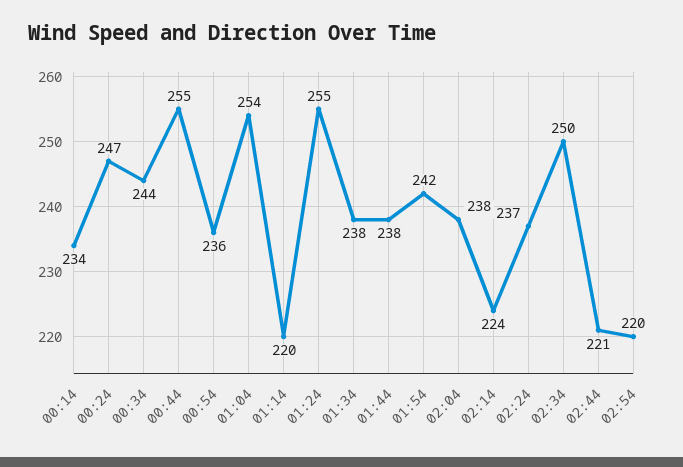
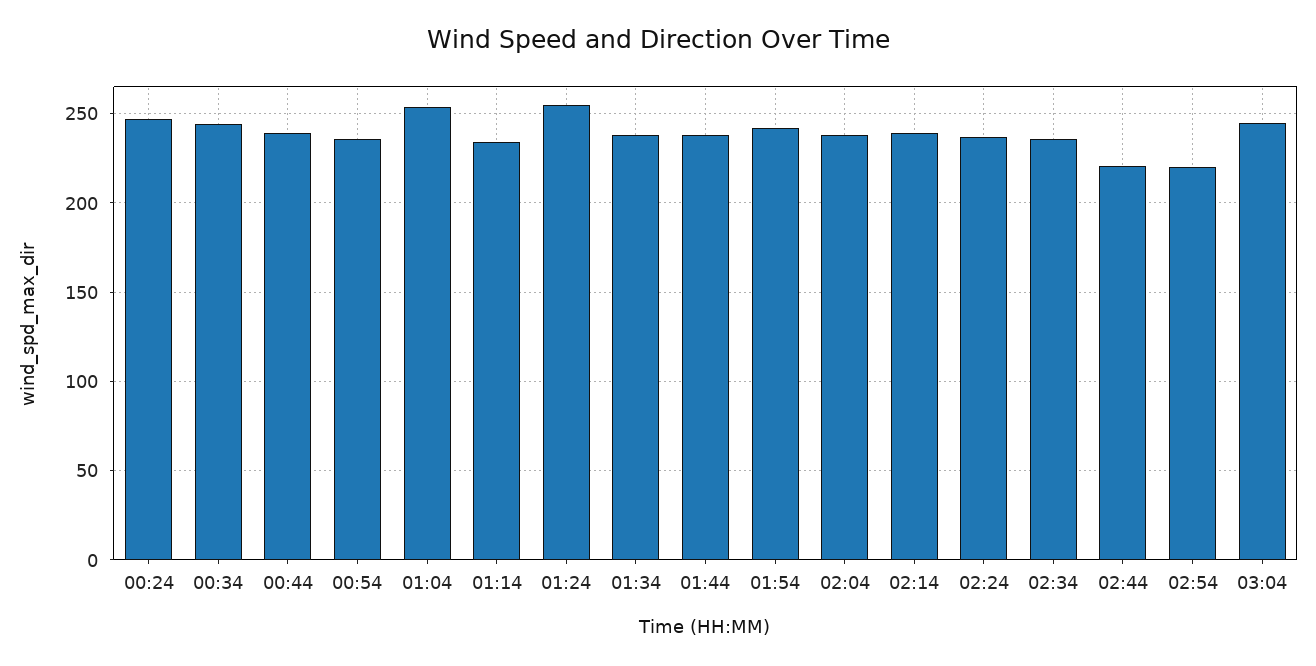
00:14: 234 -> none
00:44: 255 -> 240
01:14: 220 -> 235
02:14: 224 -> 240
02:34: 250 -> 235
03:04: none -> 245

